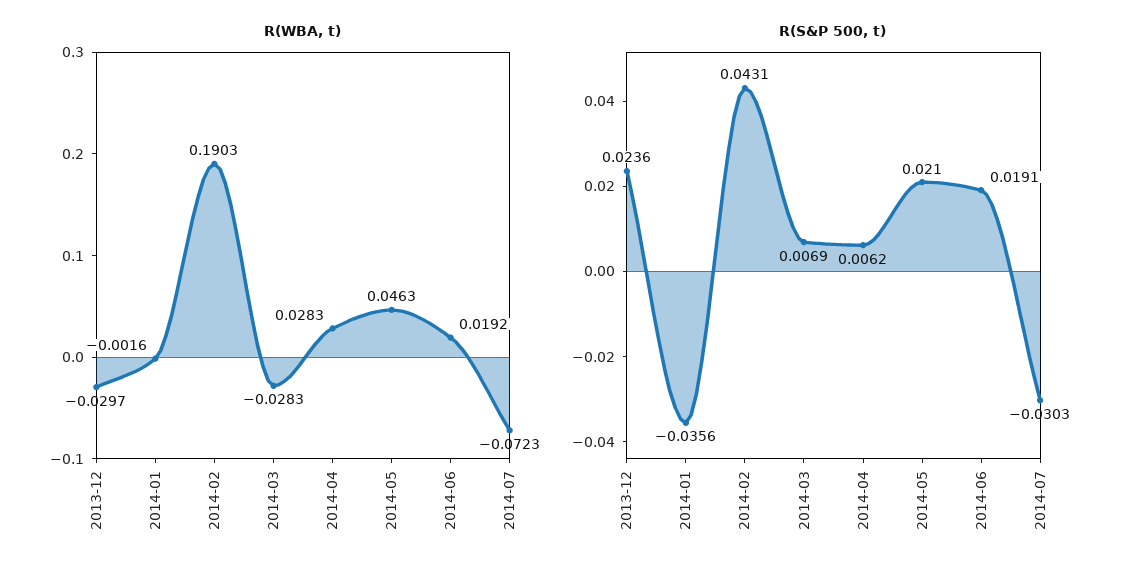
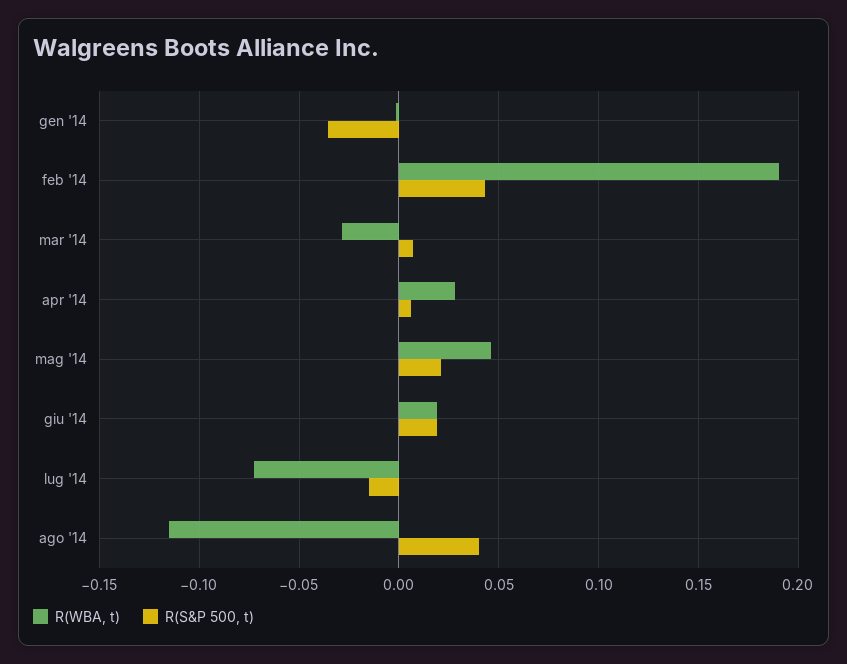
R(WBA, t), 2013-12: -0.0297 -> none
R(S&P 500, t), 2013-12: 0.0236 -> none
R(S&P 500, t), 2014-07: -0.0303 -> -0.015
R(WBA, t), ago '14: none -> -0.115
R(S&P 500, t), ago '14: none -> 0.04

